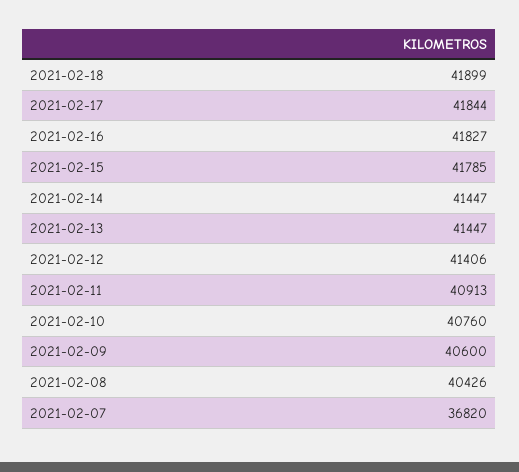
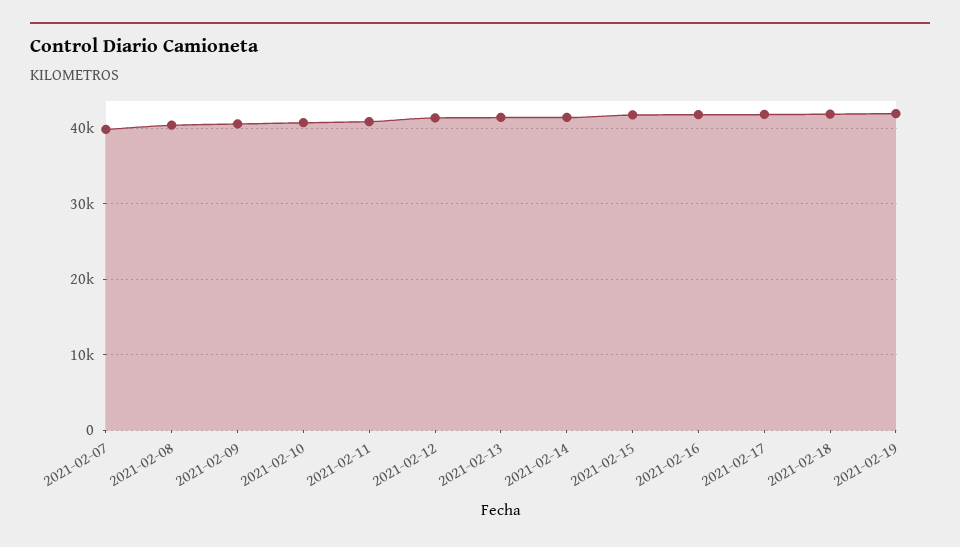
2021-02-07: 36820 -> 40000
2021-02-19: none -> 42000

